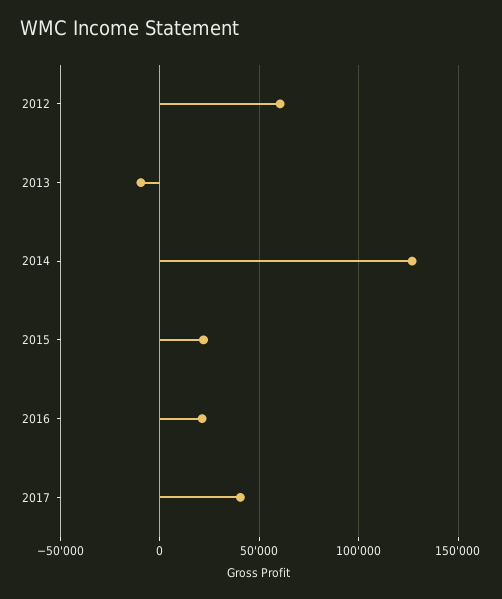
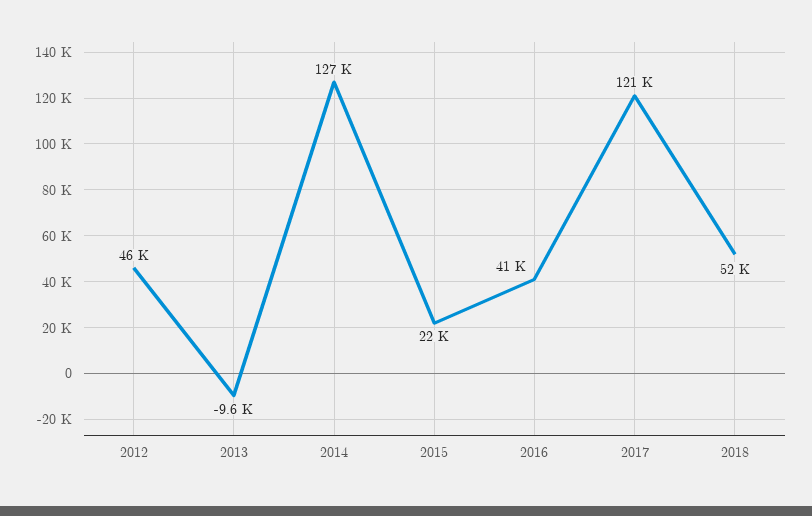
2012: 60000 -> 46000
2016: 20000 -> 41000
2017: 40000 -> 121000
2018: none -> 52000

